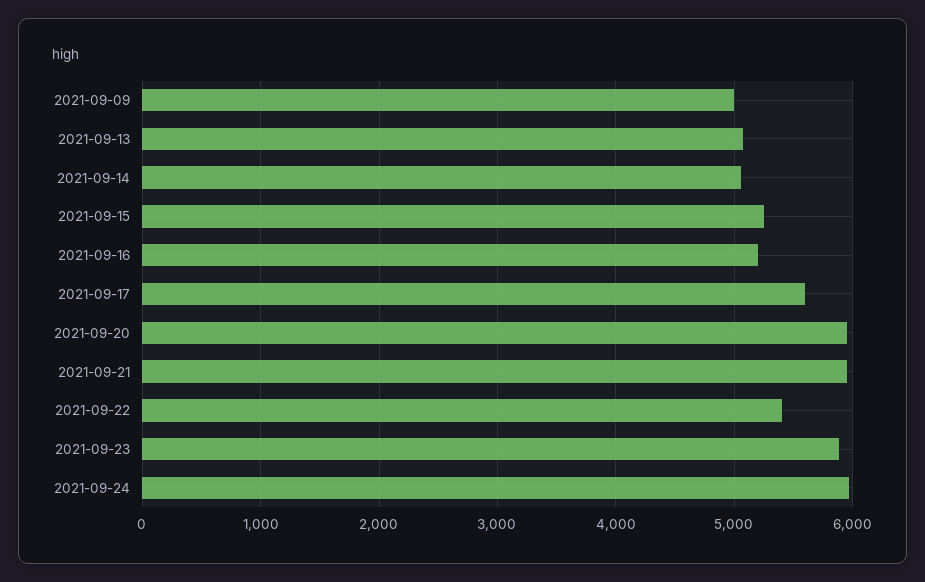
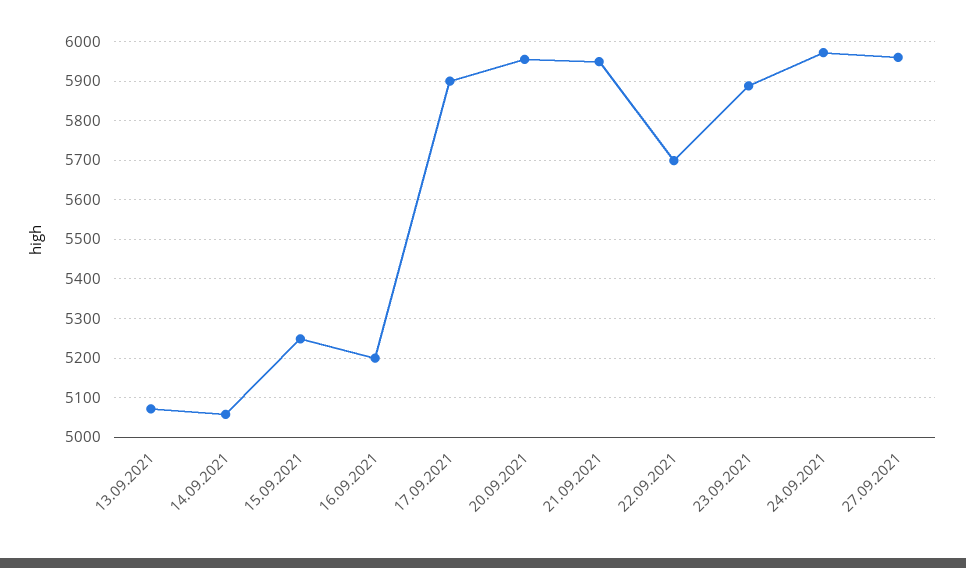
2021-09-09: 5000 -> none
2021-09-17: 5600 -> 5900
2021-09-22: 5400 -> 5700
27.09.2021: none -> 5960

